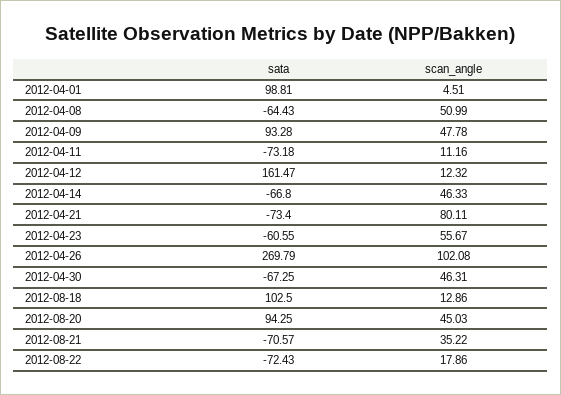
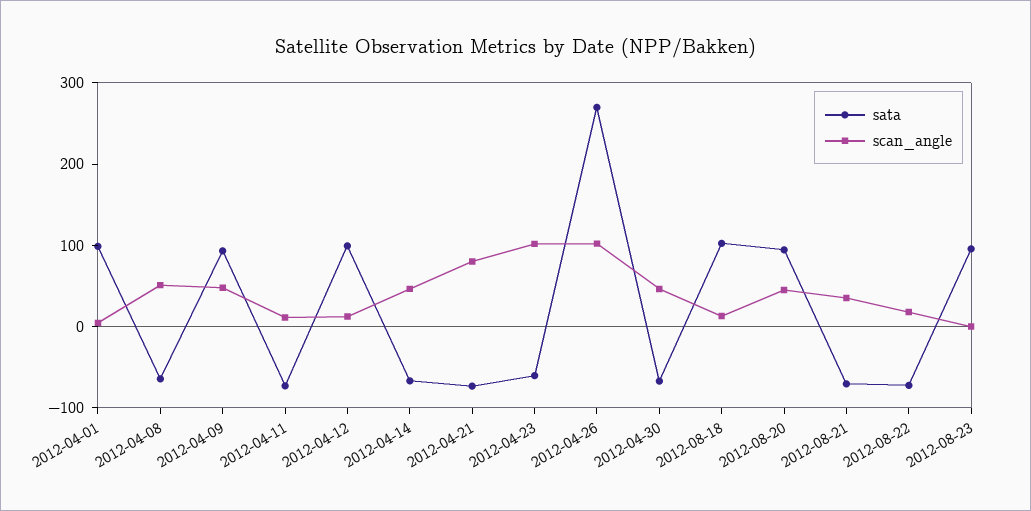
sata, 2012-04-12: 161.47 -> 100
scan_angle, 2012-04-23: 55.67 -> 100
sata, 2012-08-23: none -> 100
scan_angle, 2012-08-23: none -> 0

